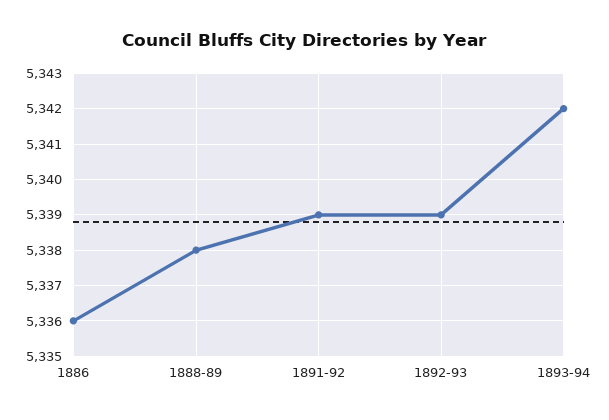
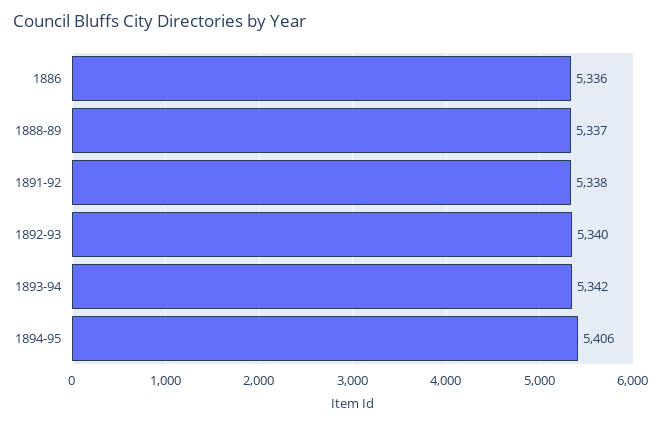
1888-89: 5338 -> 5337
1891-92: 5339 -> 5338
1892-93: 5339 -> 5340
1894-95: none -> 5406

